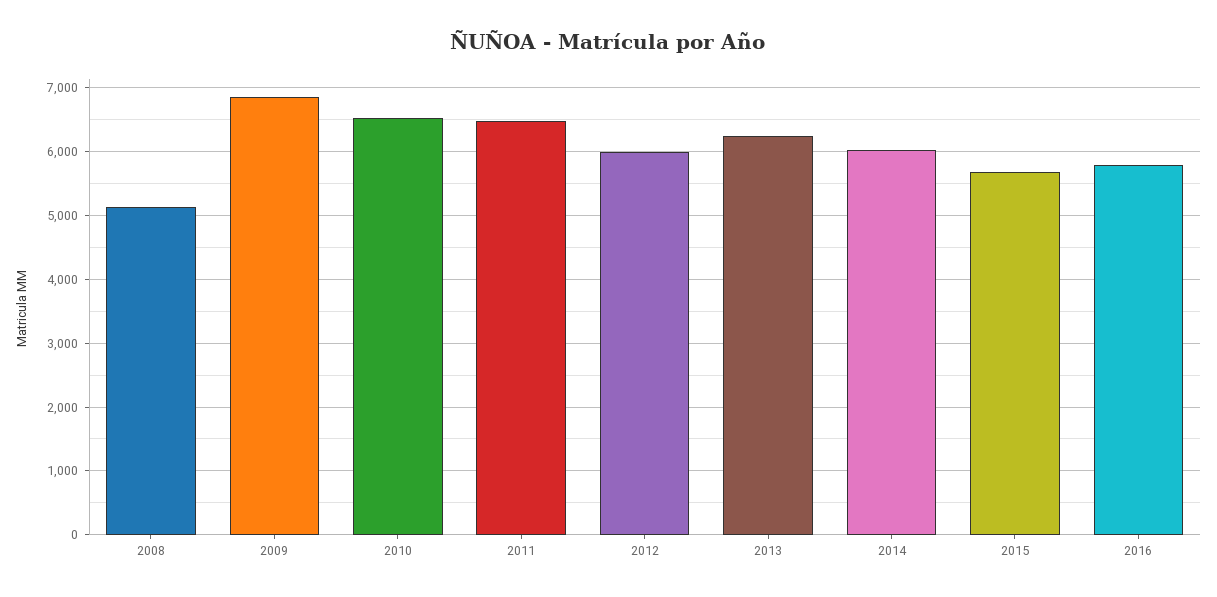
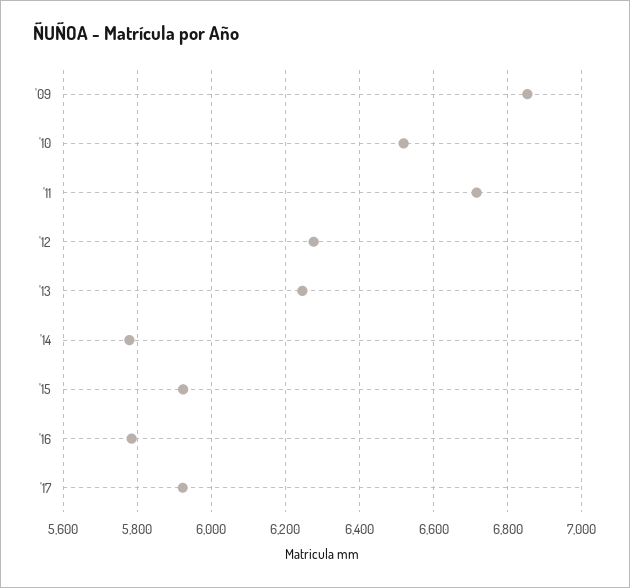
2008: 5100 -> none
2011: 6500 -> 6720
2012: 6000 -> 6280
2014: 6000 -> 5780
2015: 5700 -> 5920
'17: none -> 5920

